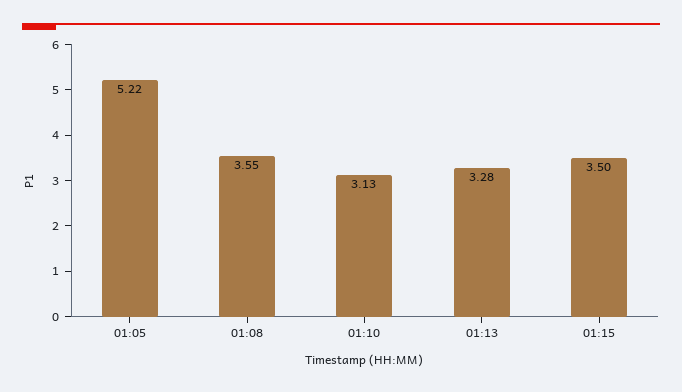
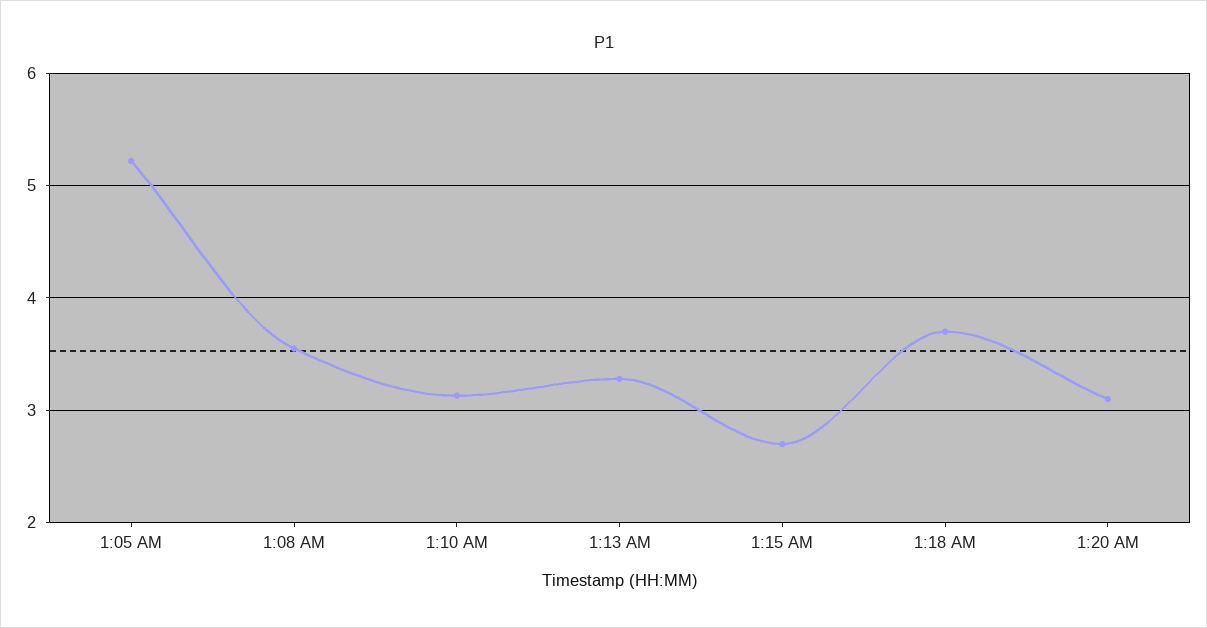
01:15: 3.5 -> 2.7
1:18 AM: none -> 3.7
1:20 AM: none -> 3.1

